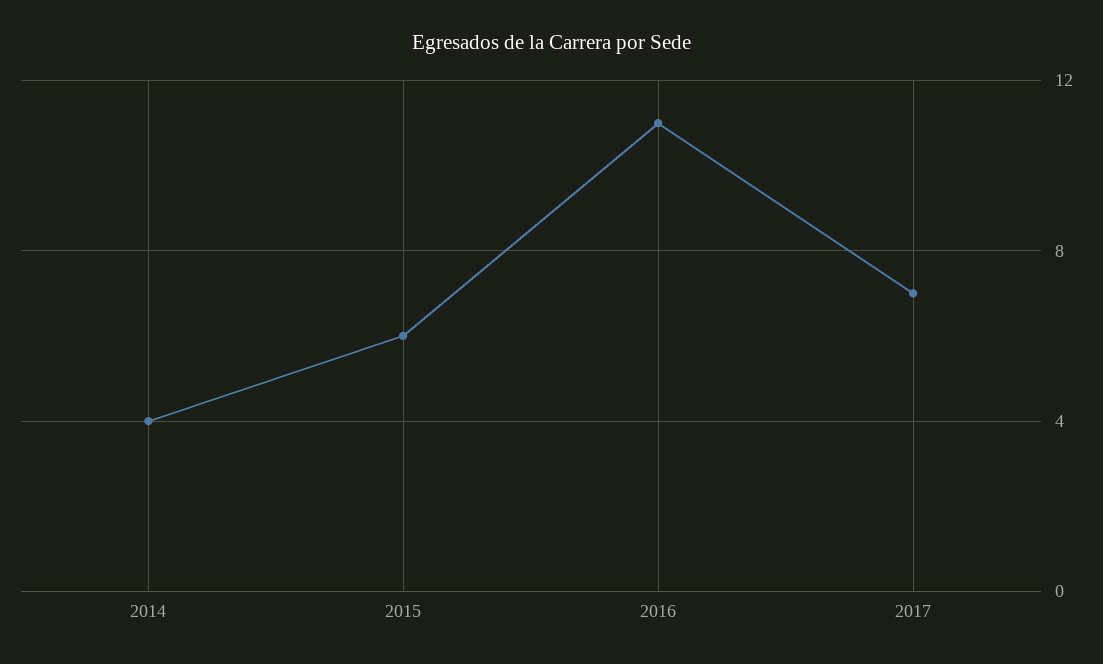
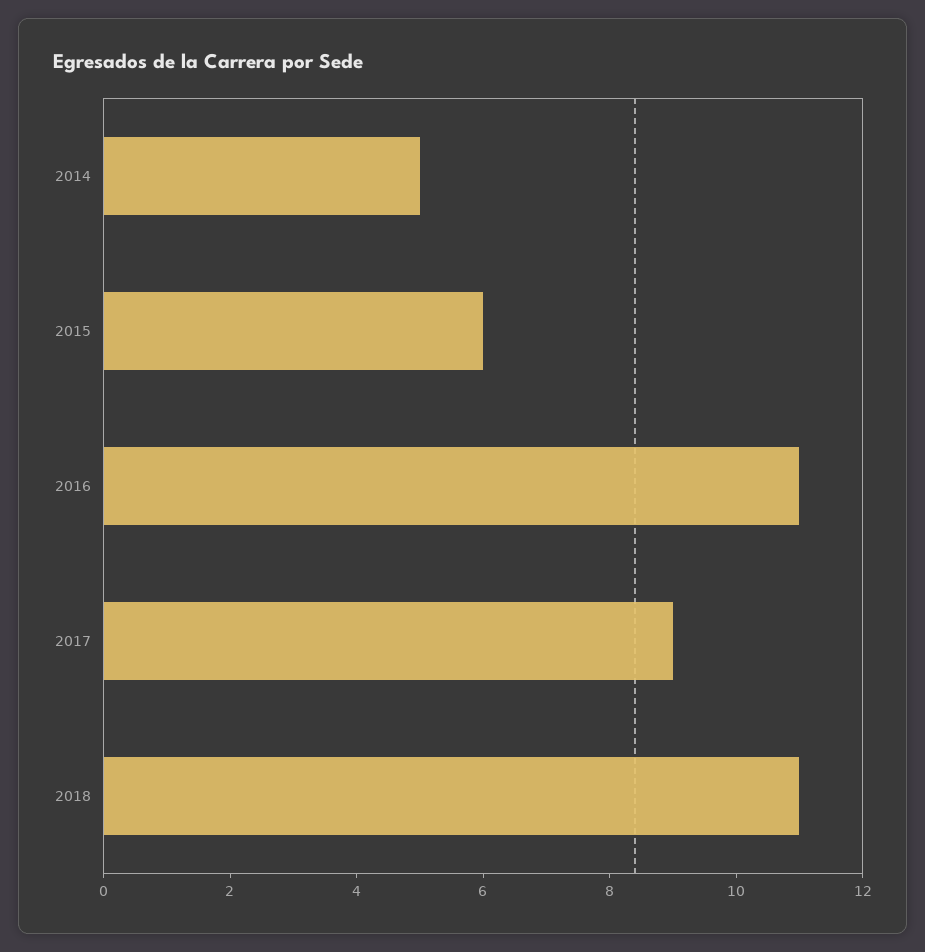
2014: 4 -> 5
2017: 7 -> 9
2018: none -> 11

